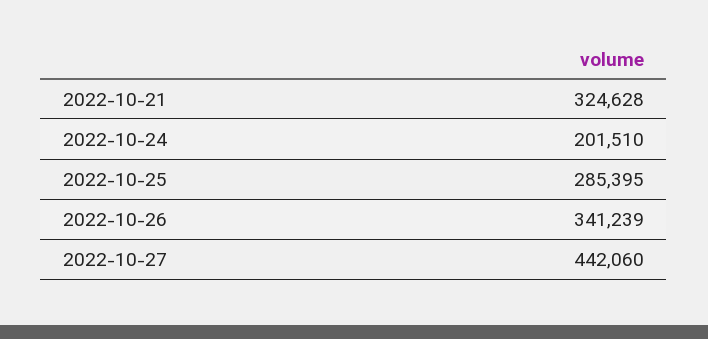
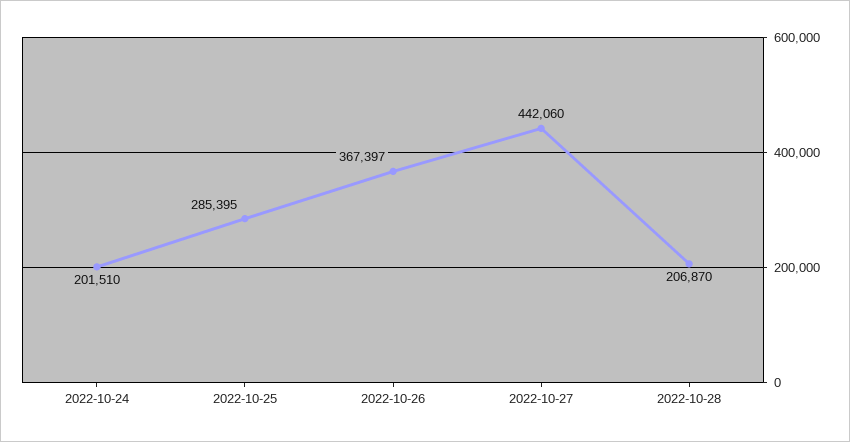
2022-10-21: 324628 -> none
2022-10-26: 341239 -> 367397
2022-10-28: none -> 206870

